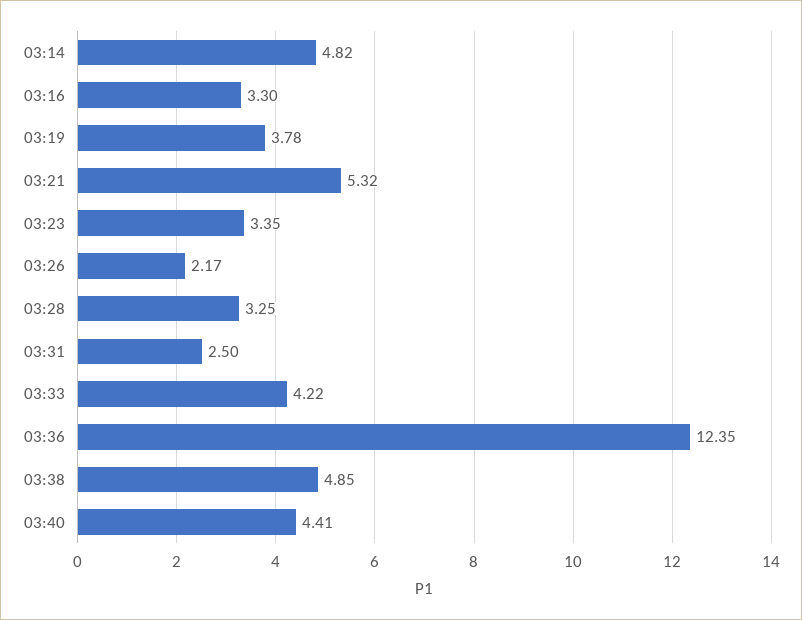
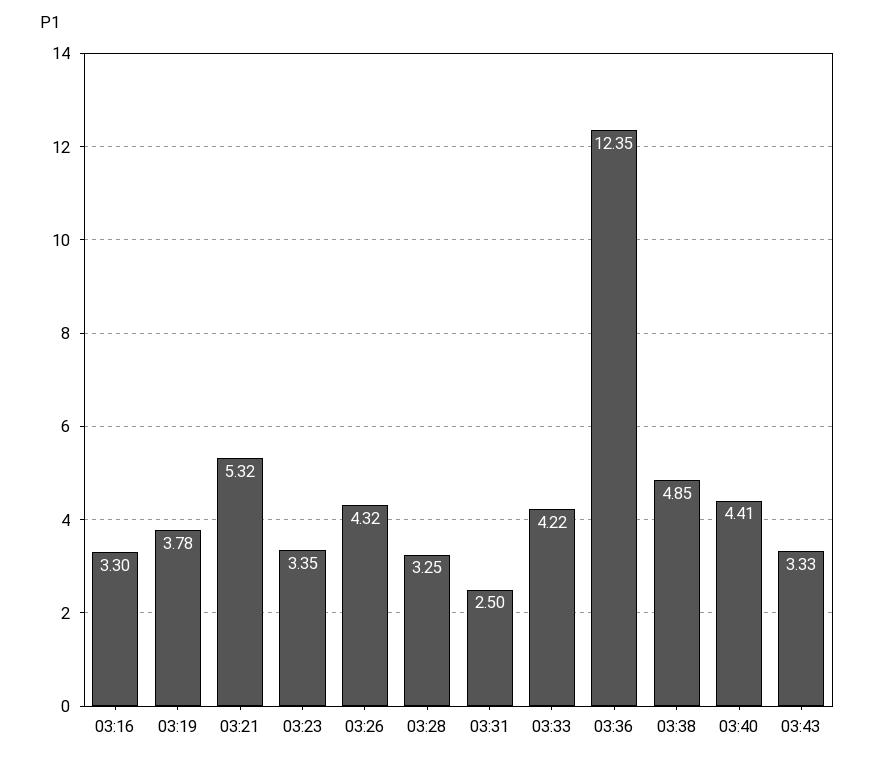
03:14: 4.82 -> none
03:26: 2.17 -> 4.32
03:43: none -> 3.33

